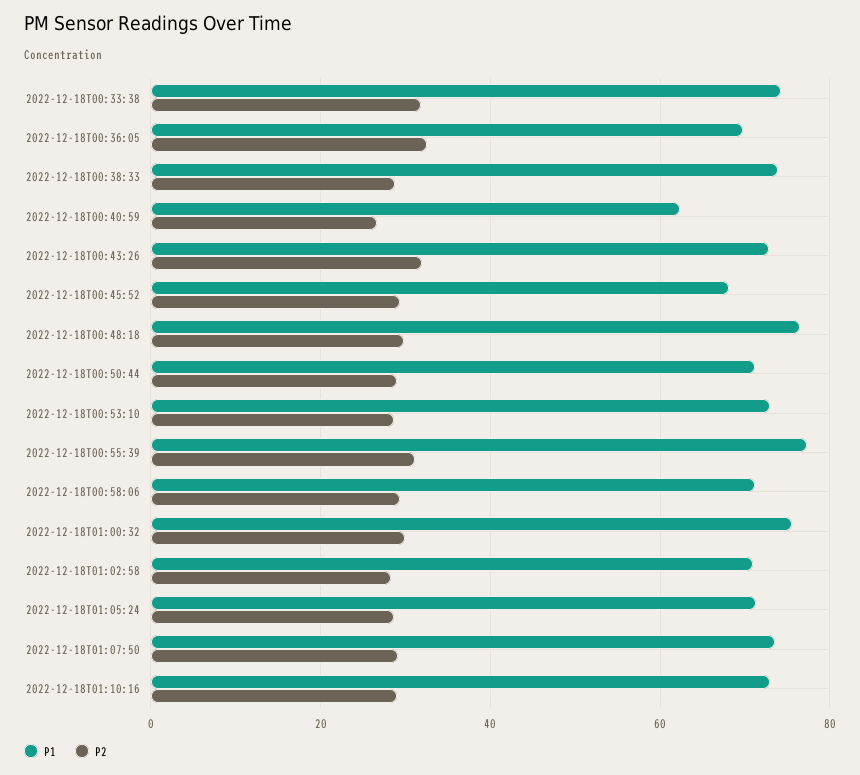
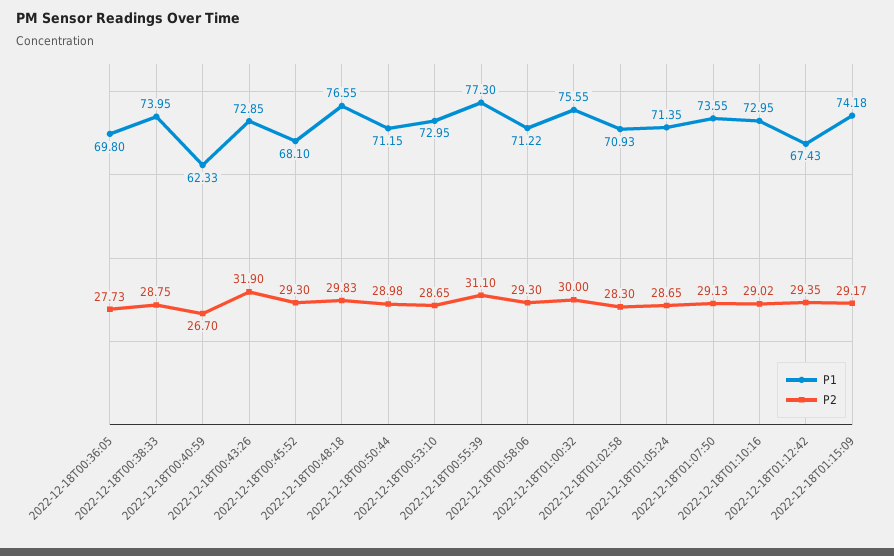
P1, 2022-12-18T00:33:38: 74 -> none
P2, 2022-12-18T00:33:38: 32 -> none
P2, 2022-12-18T00:36:05: 32 -> 27.73
P1, 2022-12-18T01:12:42: none -> 67.43
P2, 2022-12-18T01:12:42: none -> 29.35
P1, 2022-12-18T01:15:09: none -> 74.18
P2, 2022-12-18T01:15:09: none -> 29.17

